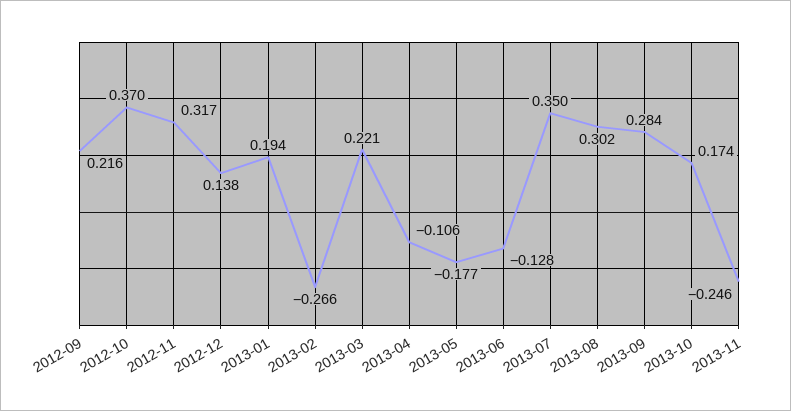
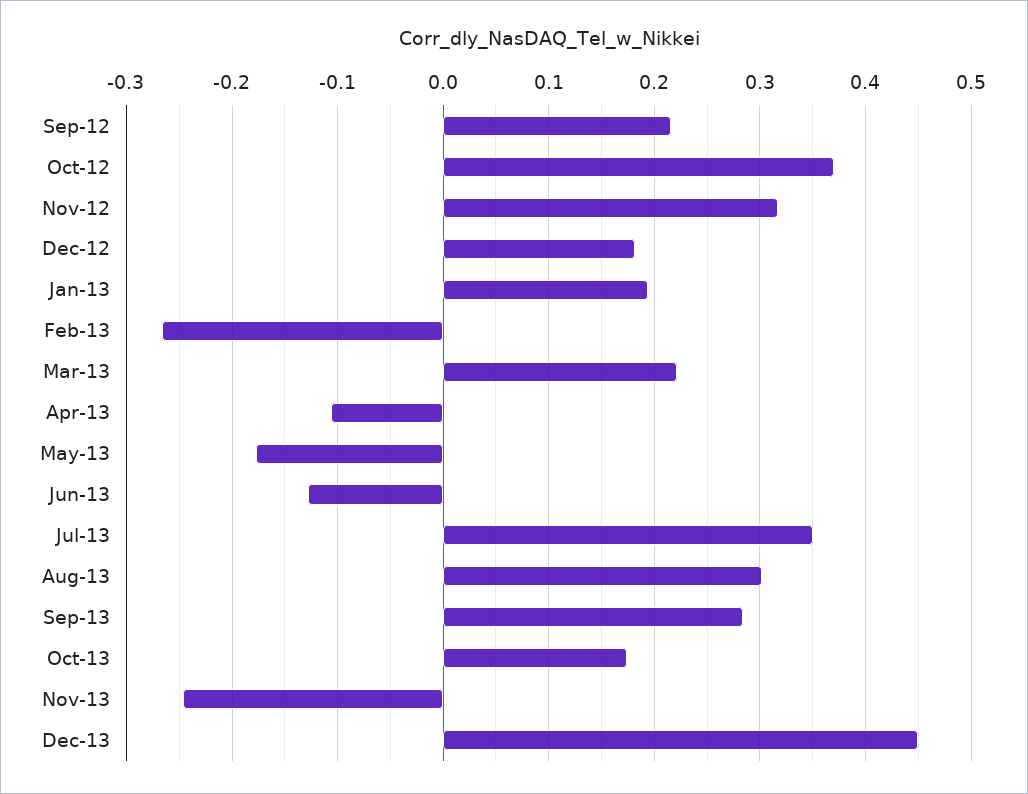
2012-12: 0.138 -> 0.18
Dec-13: none -> 0.45

